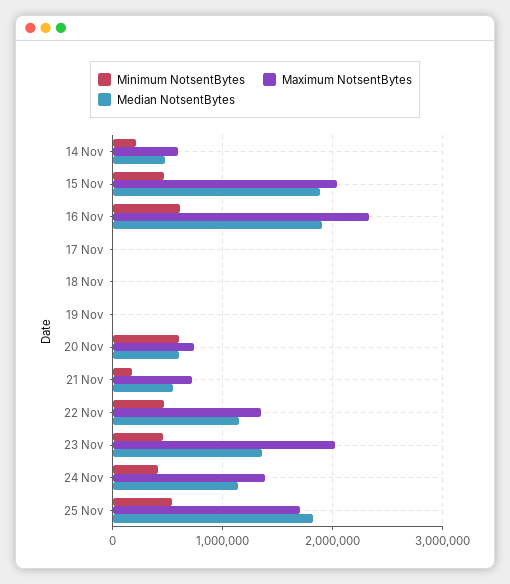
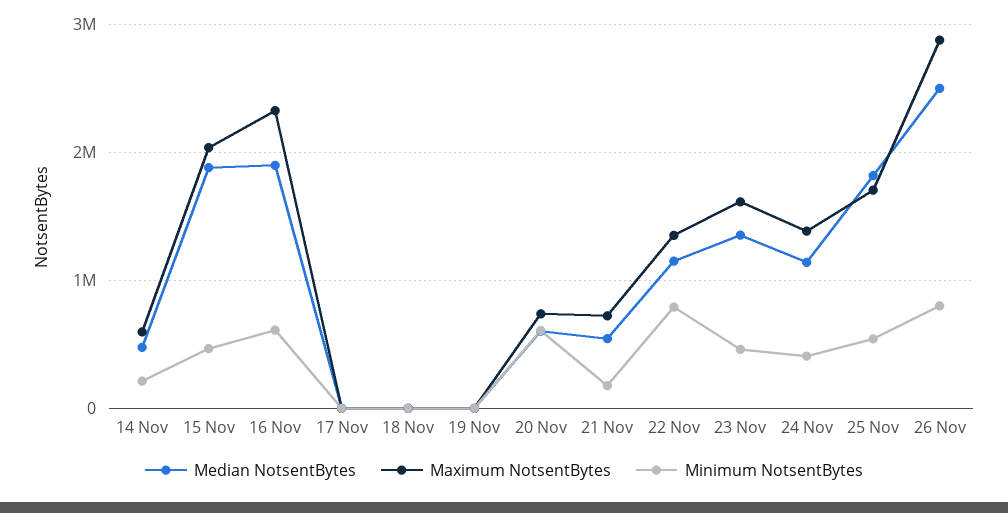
Minimum NotsentBytes, 22 Nov: 500000 -> 800000
Maximum NotsentBytes, 23 Nov: 2000000 -> 1600000
Median NotsentBytes, 26 Nov: none -> 2500000
Maximum NotsentBytes, 26 Nov: none -> 2900000
Minimum NotsentBytes, 26 Nov: none -> 800000

